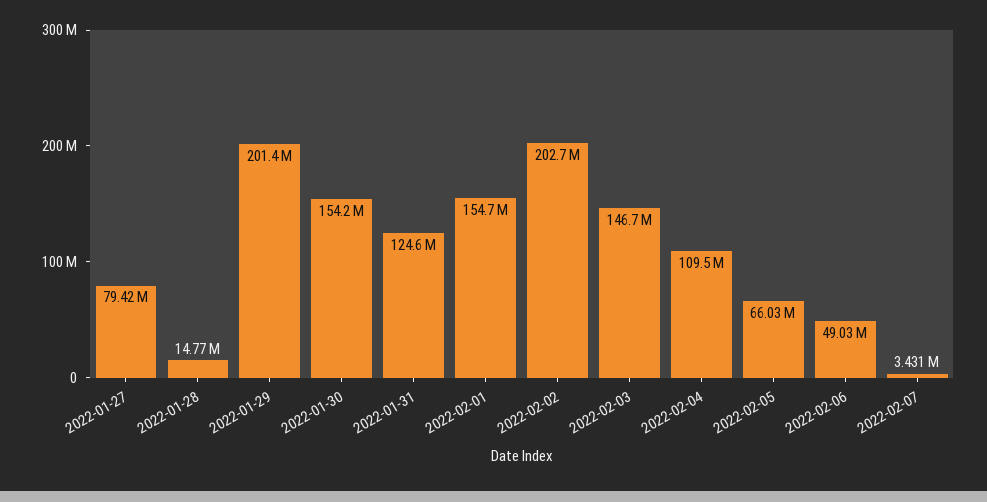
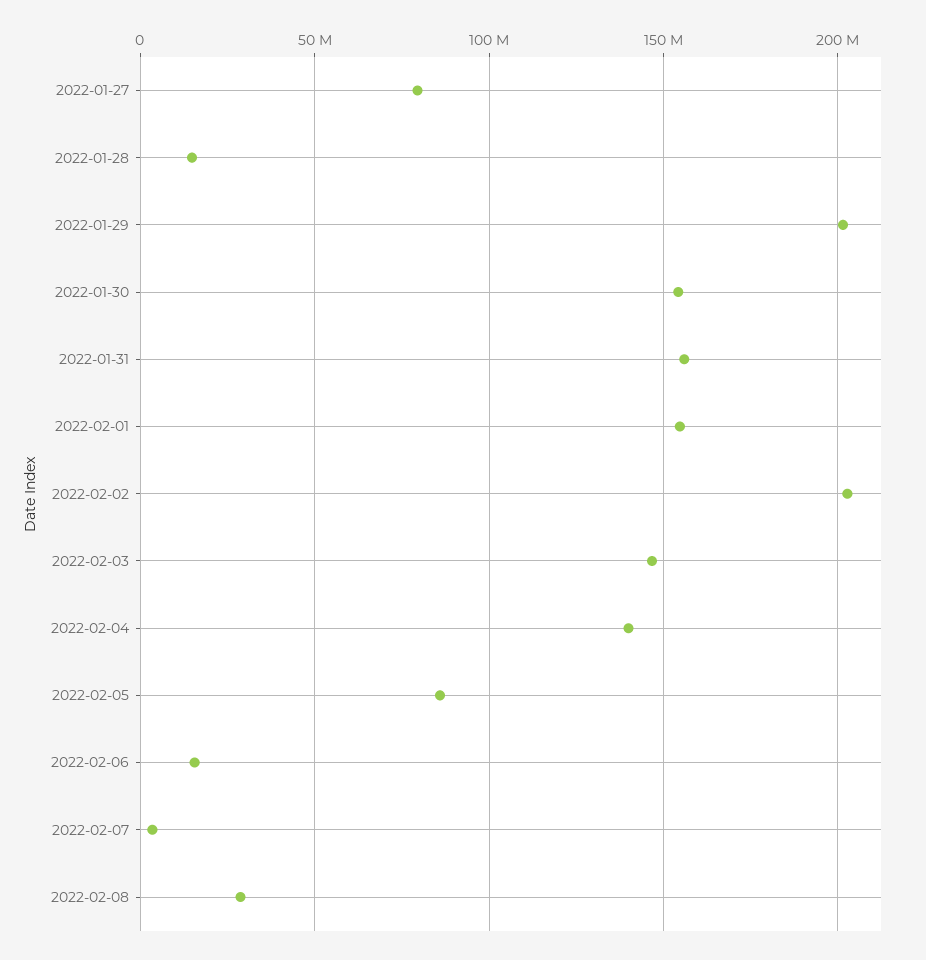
2022-01-31: 124600000 -> 155000000
2022-02-04: 109500000 -> 140000000
2022-02-05: 66030000 -> 85000000
2022-02-06: 49030000 -> 15000000
2022-02-08: none -> 30000000

